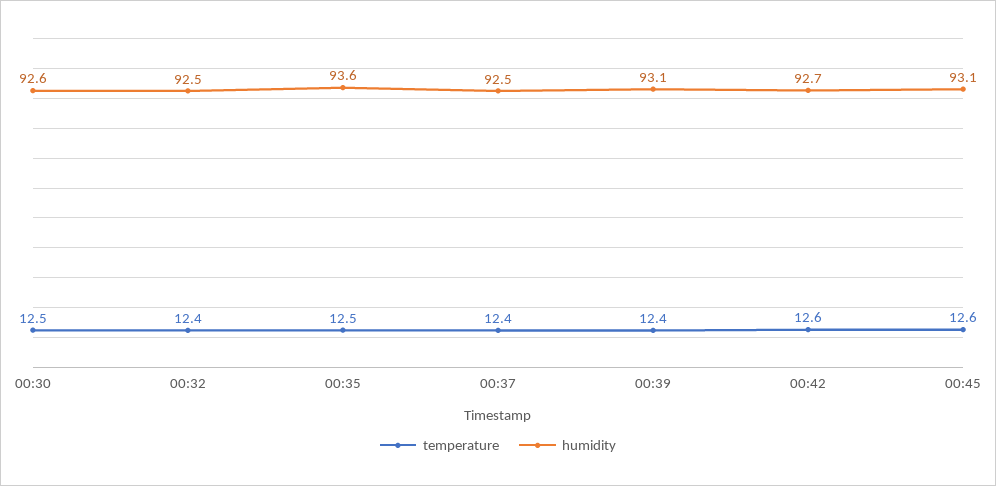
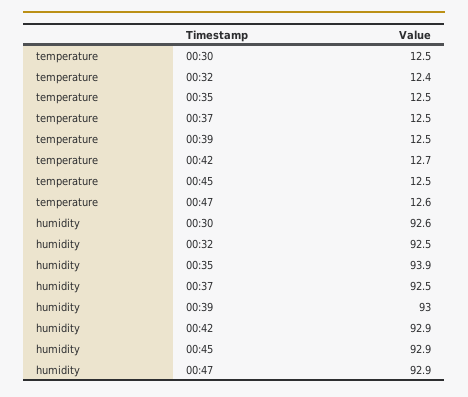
humidity, 00:35: 93.6 -> 93.9
temperature, 00:37: 12.4 -> 12.5
temperature, 00:39: 12.4 -> 12.5
humidity, 00:39: 93.1 -> 93
temperature, 00:42: 12.6 -> 12.7
humidity, 00:42: 92.7 -> 92.9
temperature, 00:45: 12.6 -> 12.5
humidity, 00:45: 93.1 -> 92.9
temperature, 00:47: none -> 12.6
humidity, 00:47: none -> 92.9

